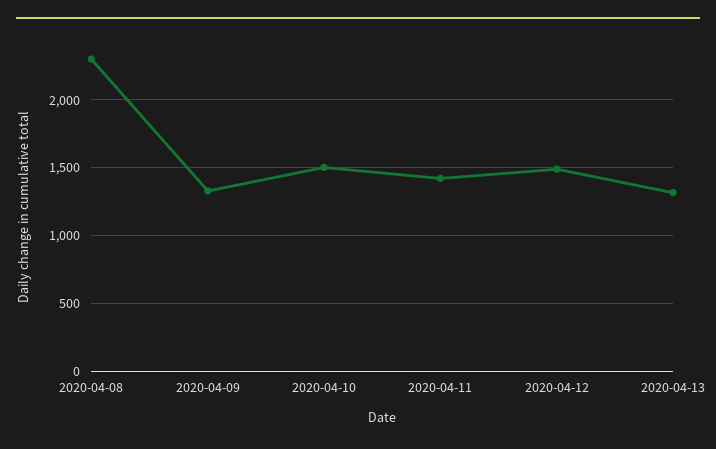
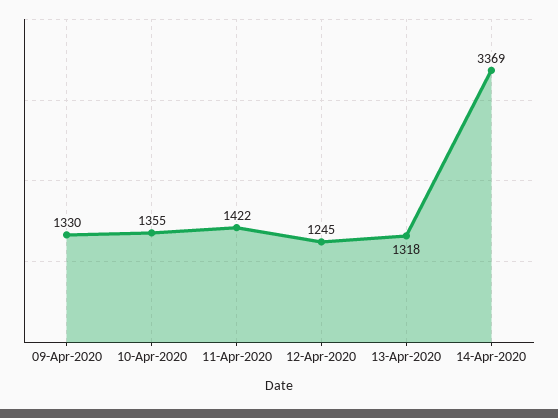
2020-04-08: 2300 -> none
2020-04-10: 1500 -> 1355
2020-04-12: 1500 -> 1245
14-Apr-2020: none -> 3369

